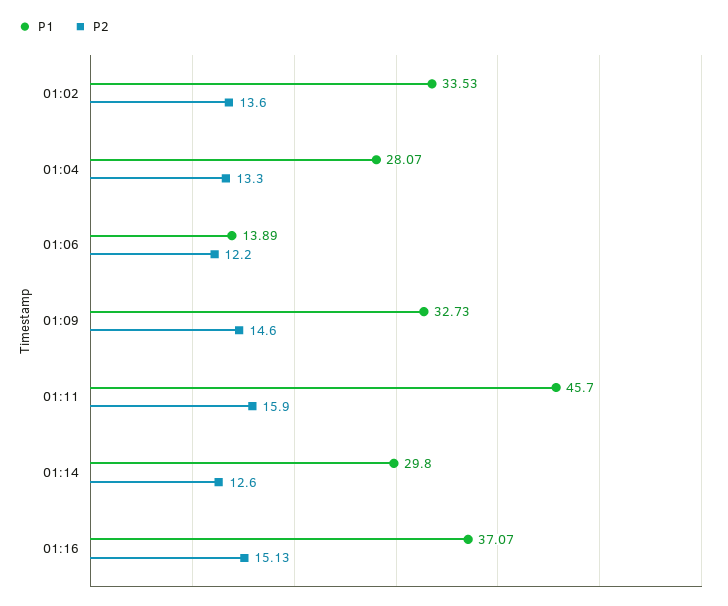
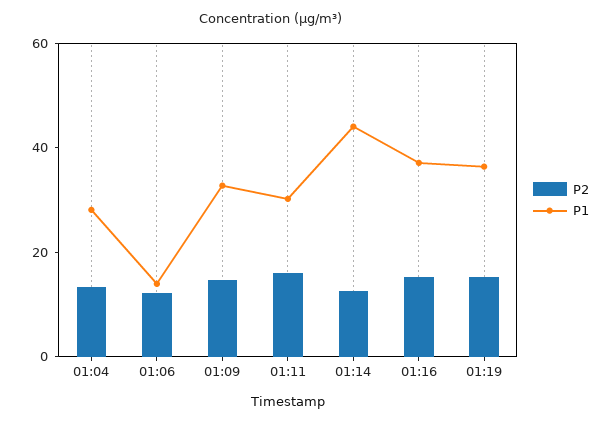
P1, 01:02: 33.53 -> none
P2, 01:02: 13.6 -> none
P1, 01:11: 45.7 -> 30
P1, 01:14: 29.8 -> 45
P2, 01:19: none -> 15
P1, 01:19: none -> 35

